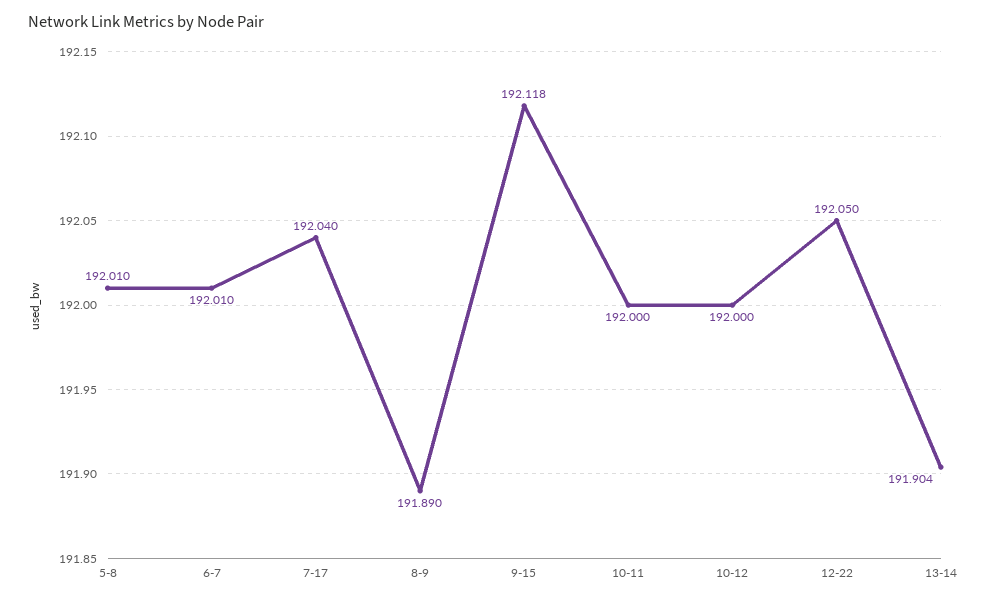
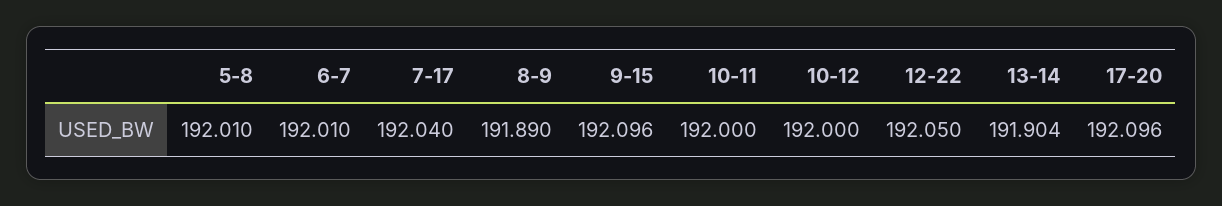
9-15: 192.118 -> 192.096
17-20: none -> 192.096

